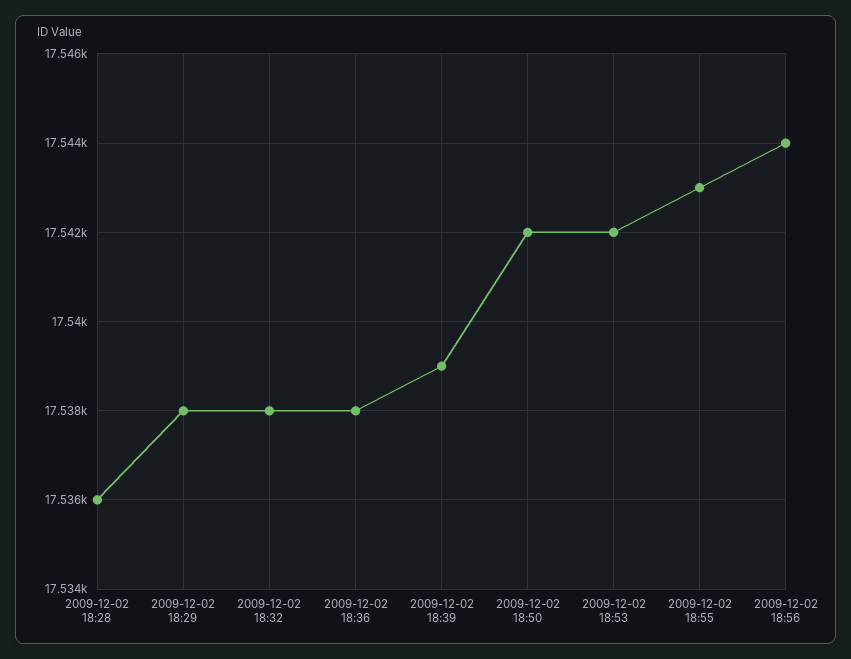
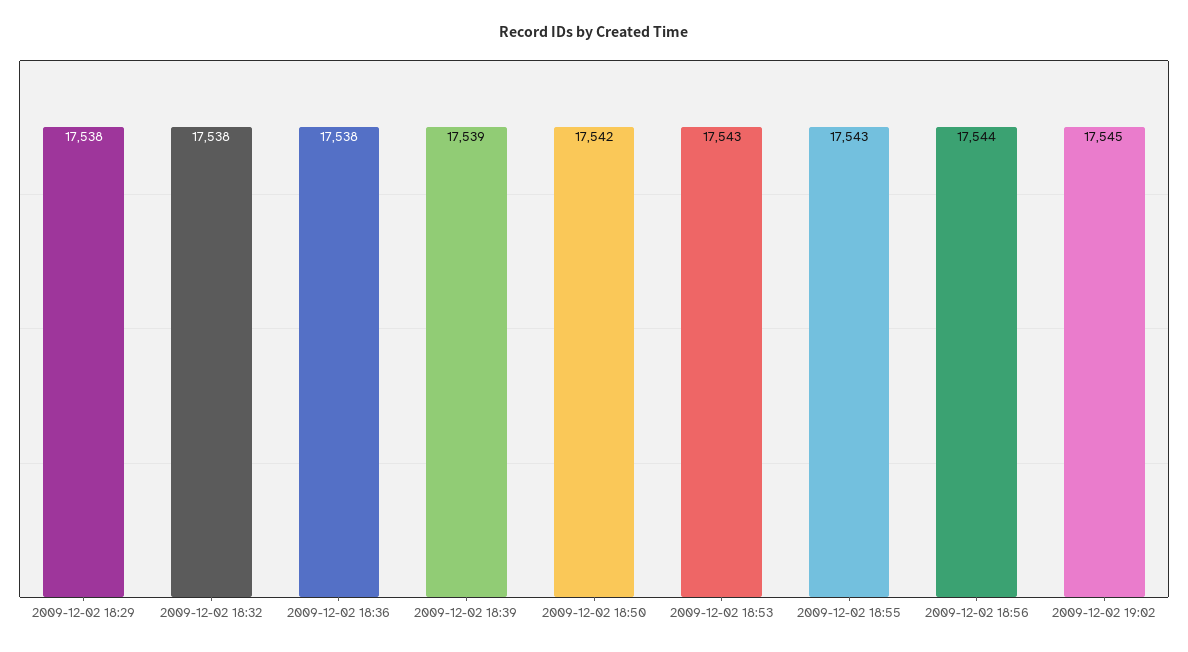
2009-12-02 18:28: 17536 -> none
2009-12-02 18:53: 17542 -> 17543
2009-12-02 19:02: none -> 17545

